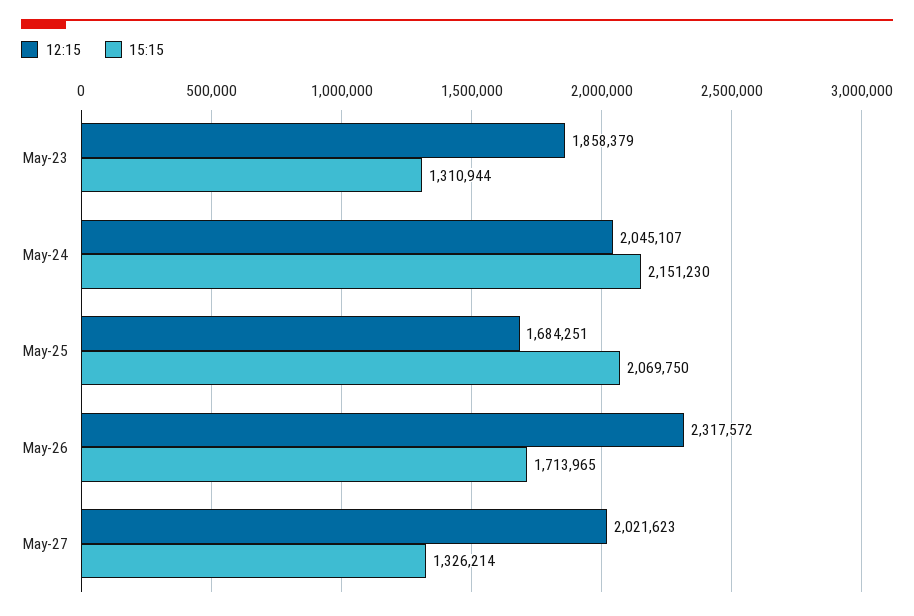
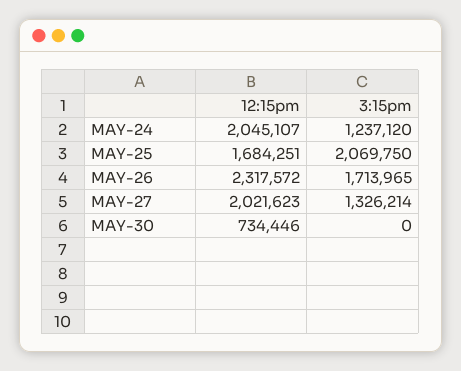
12:15, May-23: 1858379 -> none
15:15, May-23: 1310944 -> none
15:15, May-24: 2151230 -> 1237120
12:15, MAY-30: none -> 734446
15:15, MAY-30: none -> 0

